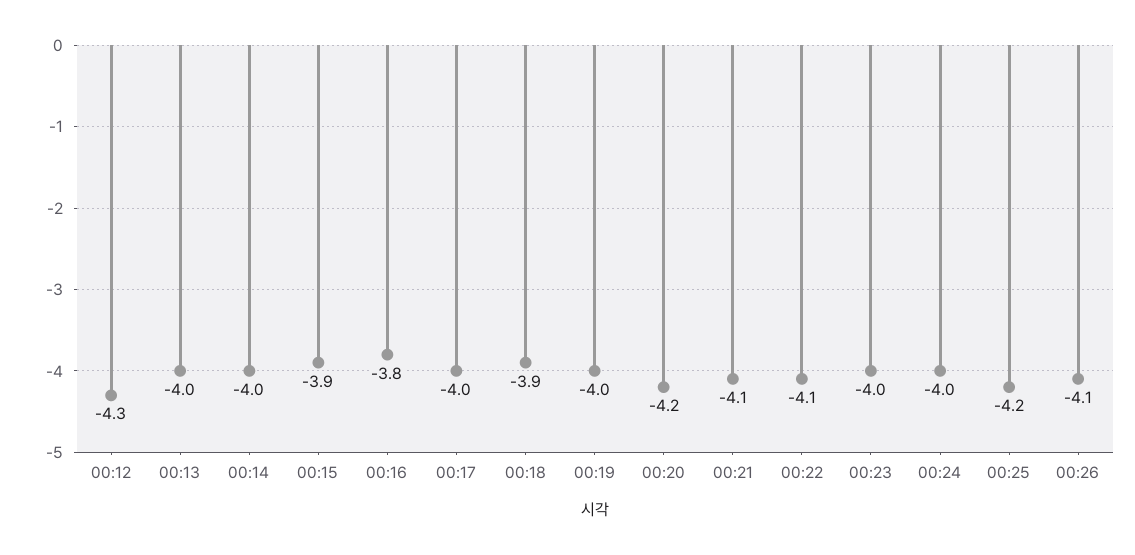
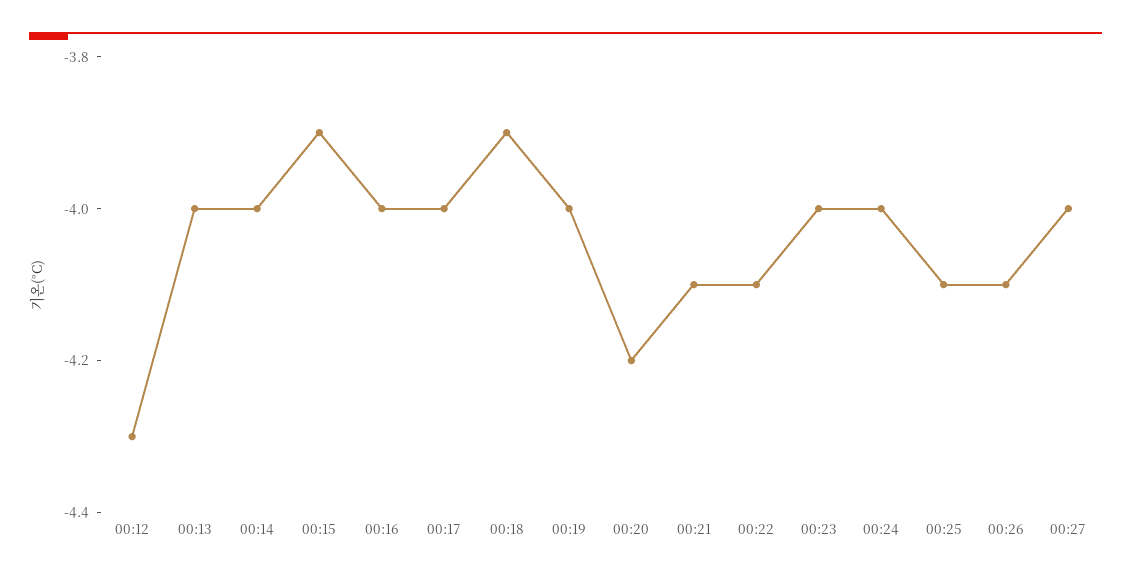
00:16: -3.8 -> -4
00:25: -4.2 -> -4.1
00:27: none -> -4

